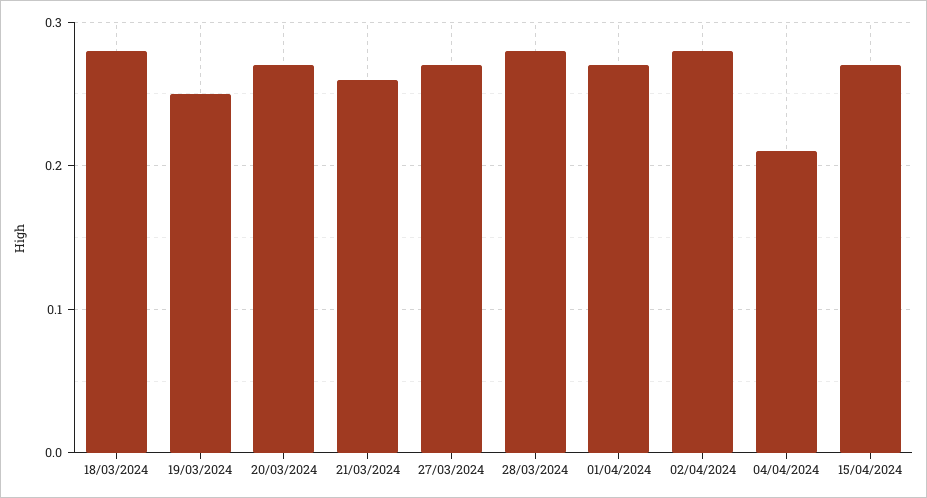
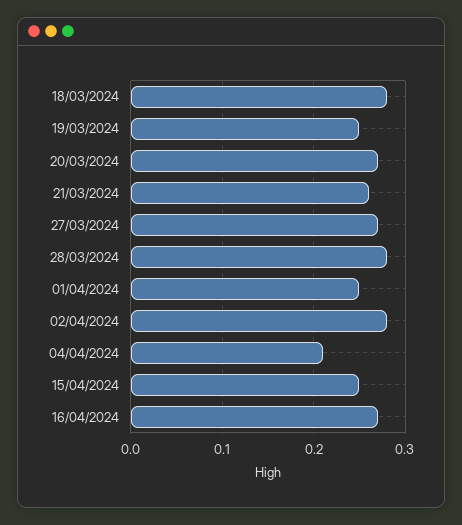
01/04/2024: 0.27 -> 0.25
15/04/2024: 0.27 -> 0.25
16/04/2024: none -> 0.27

